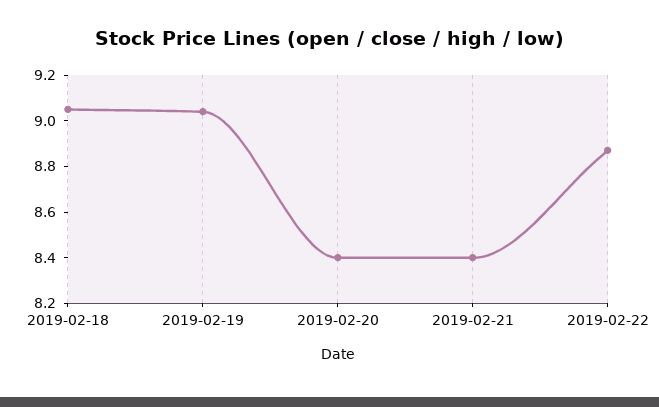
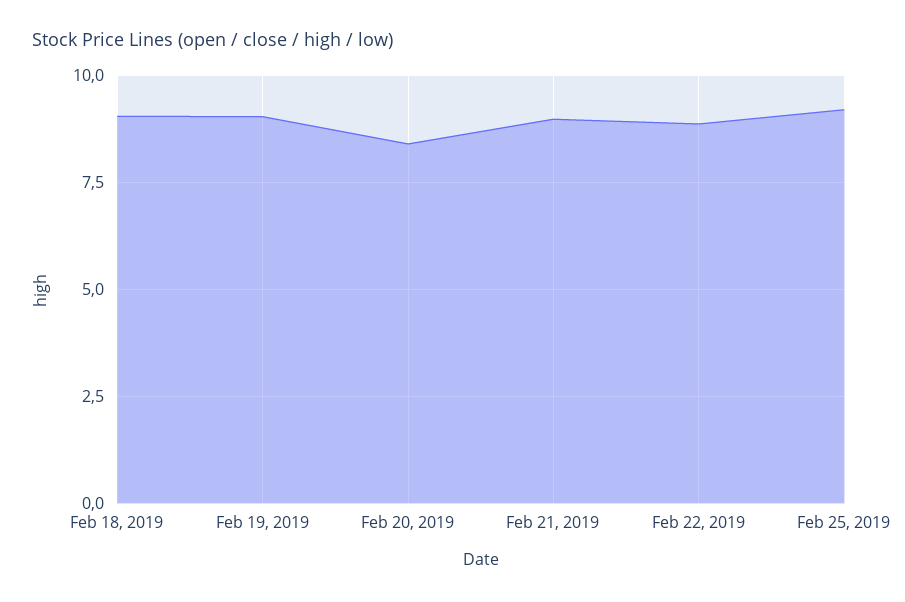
2019-02-21: 8.4 -> 9
Feb 25, 2019: none -> 9.25

